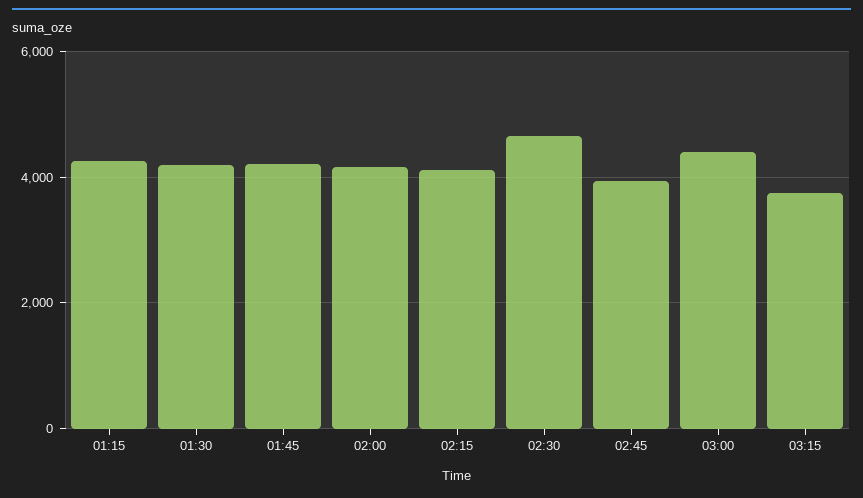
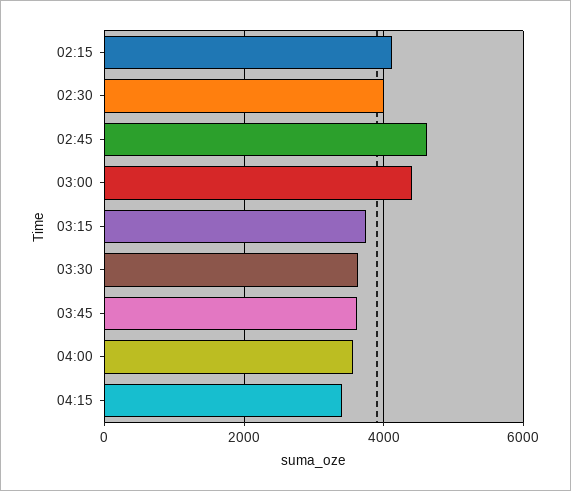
01:15: 4200 -> none
01:30: 4200 -> none
01:45: 4200 -> none
02:00: 4200 -> none
02:30: 4600 -> 4000
02:45: 4000 -> 4600
03:30: none -> 3600
03:45: none -> 3600
04:00: none -> 3600
04:15: none -> 3400

